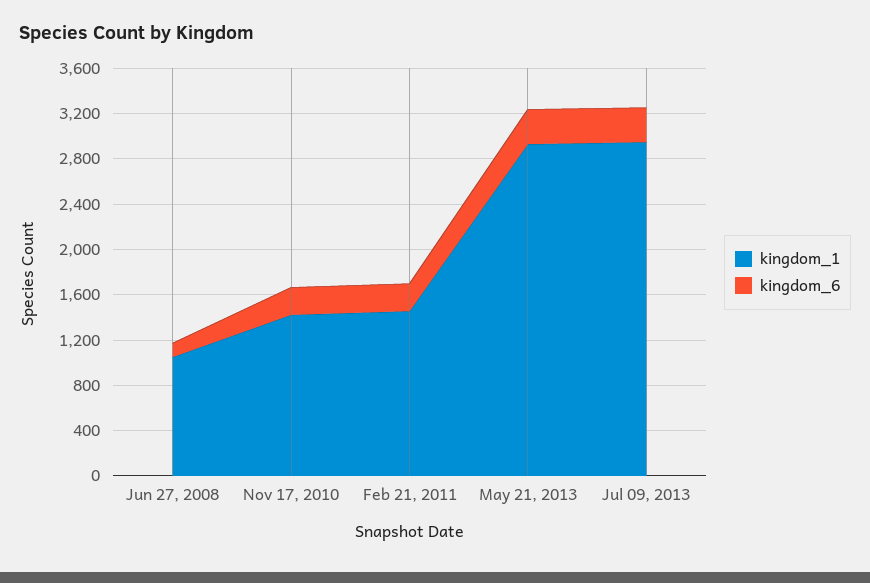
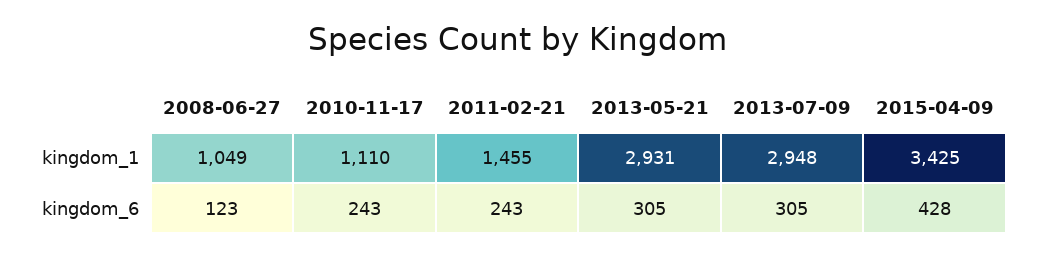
kingdom_1, Nov 17, 2010: 1400 -> 1110
kingdom_1, 2015-04-09: none -> 3425
kingdom_6, 2015-04-09: none -> 428

